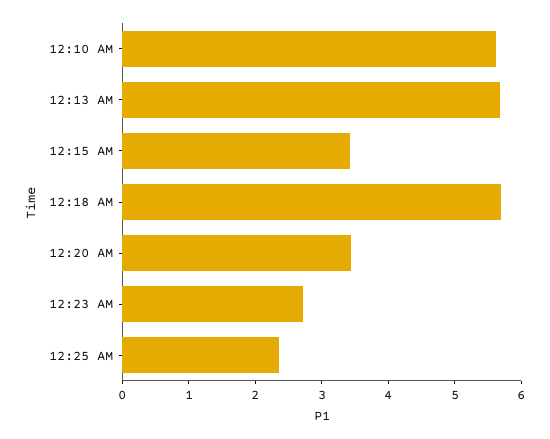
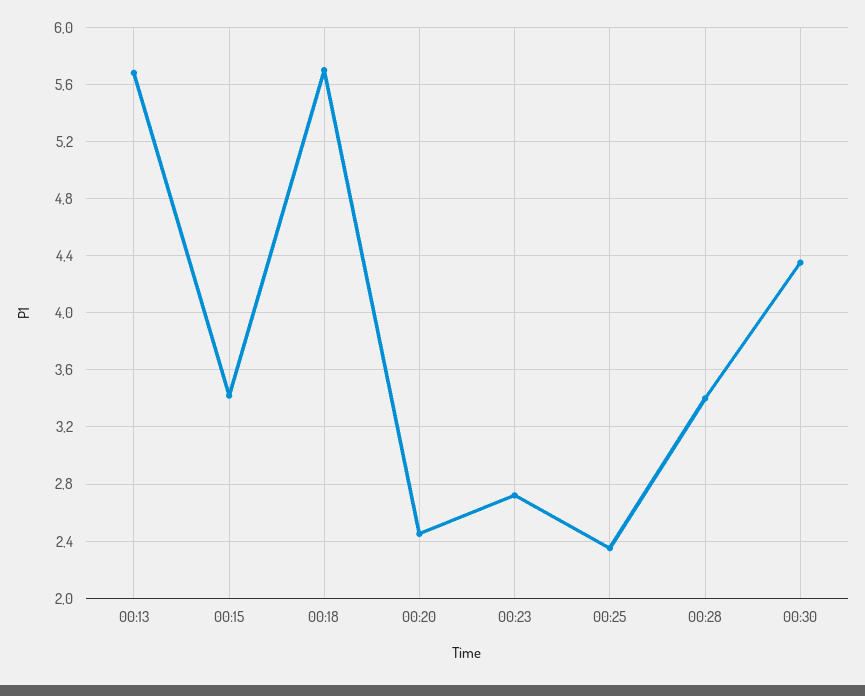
12:10 AM: 5.6 -> none
12:20 AM: 3.4 -> 2.45
00:28: none -> 3.4
00:30: none -> 4.35

